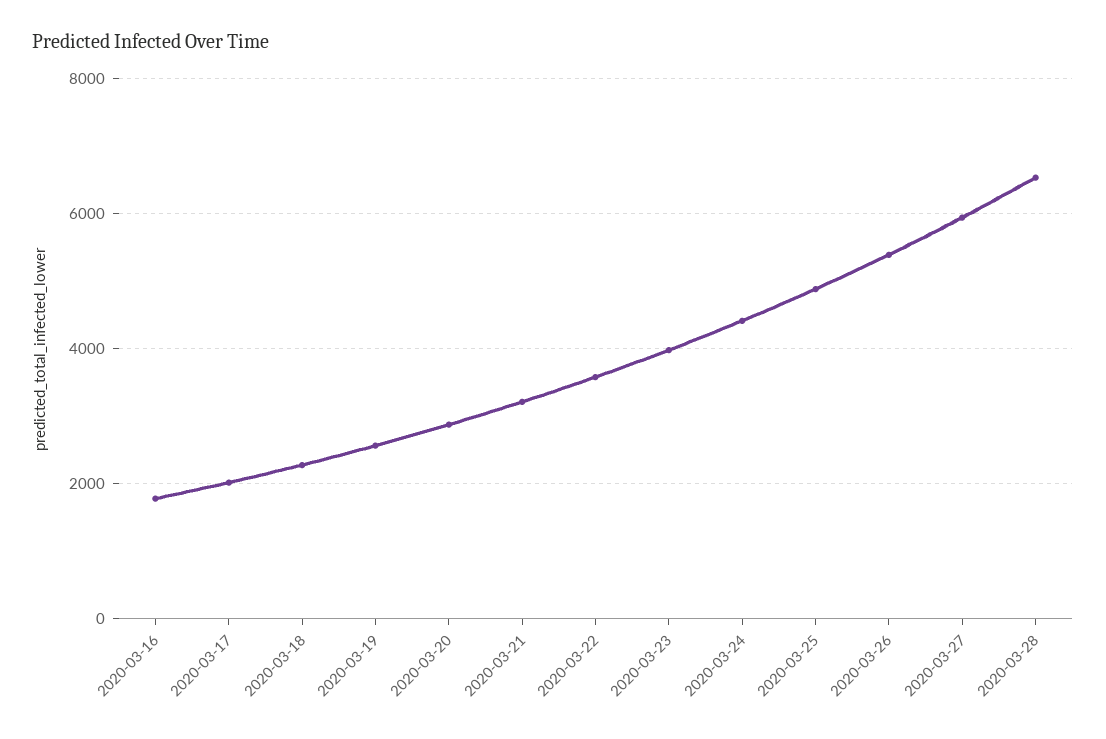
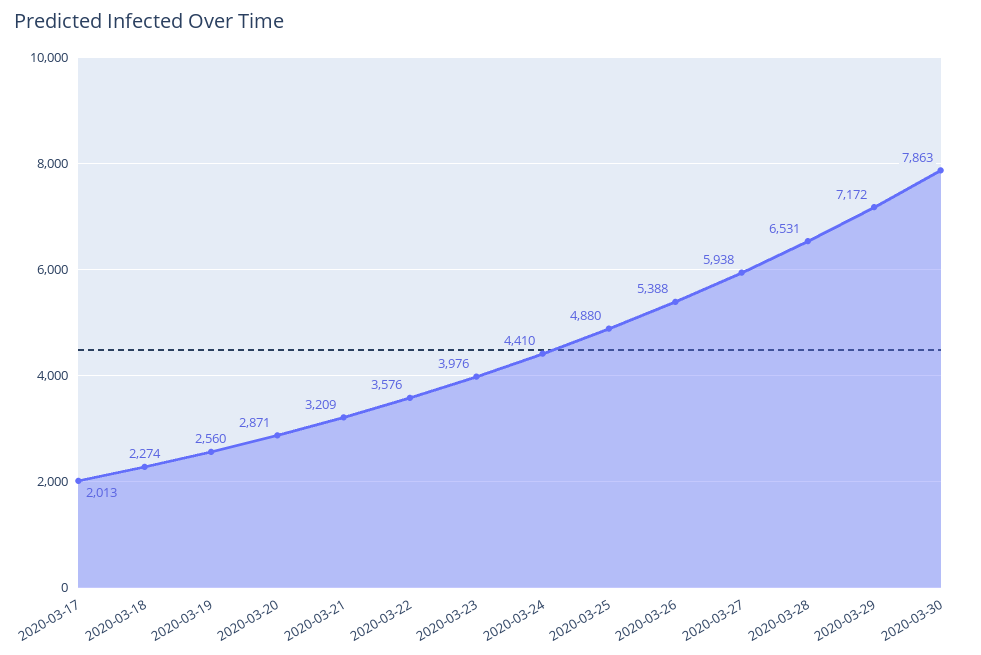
2020-03-16: 1800 -> none
2020-03-29: none -> 7172
2020-03-30: none -> 7863

